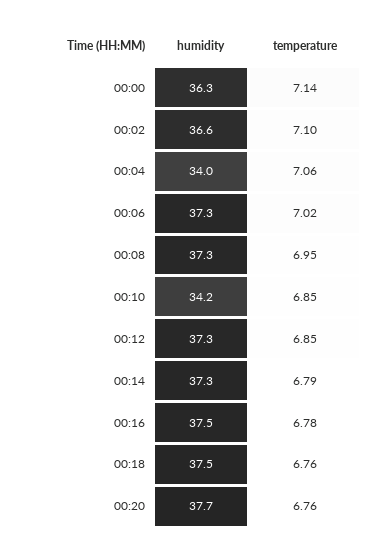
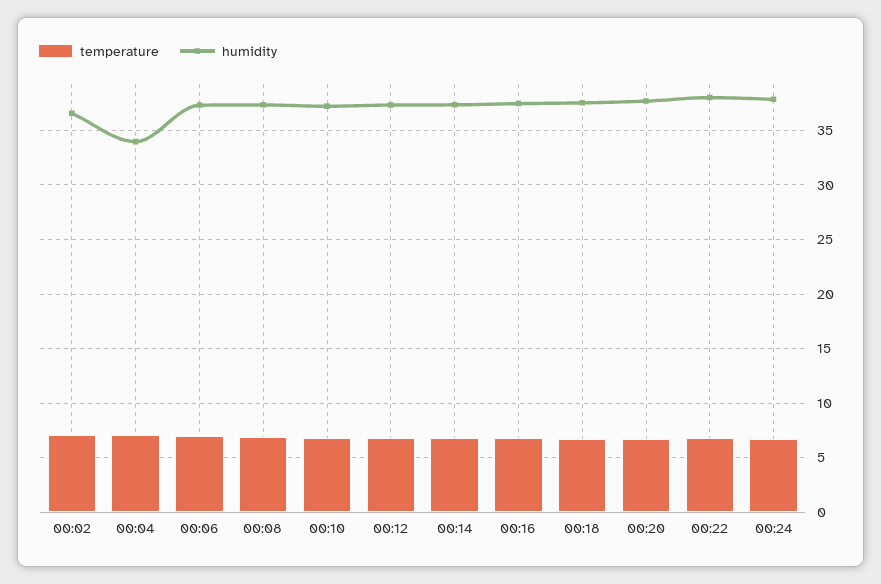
humidity, 00:00: 36.3 -> none
temperature, 00:00: 7.14 -> none
humidity, 00:10: 34.2 -> 37
temperature, 00:22: none -> 7
humidity, 00:22: none -> 38
temperature, 00:24: none -> 7
humidity, 00:24: none -> 38

